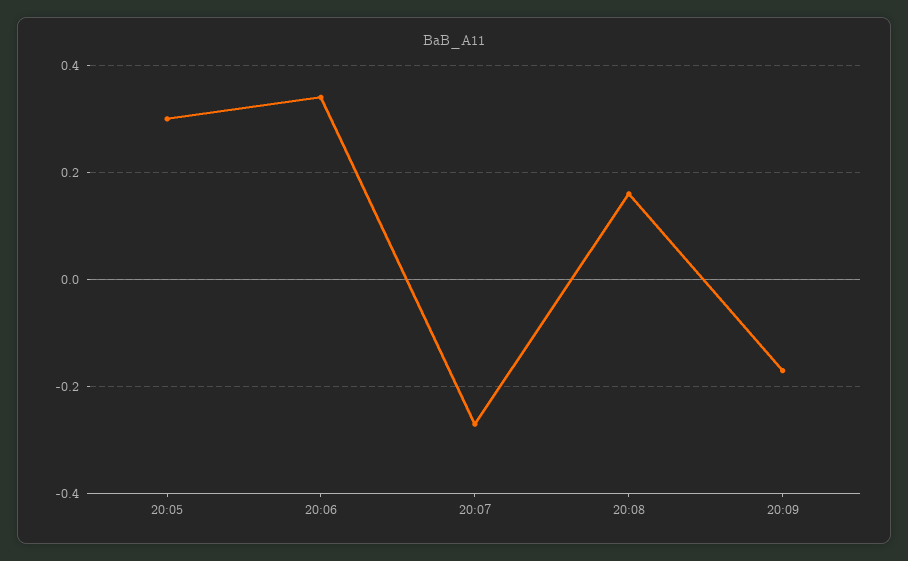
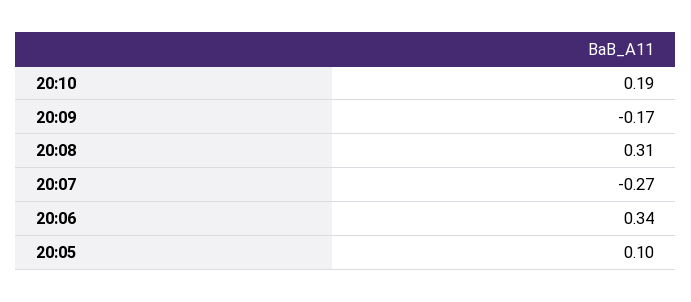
20:05: 0.3 -> 0.1
20:08: 0.15 -> 0.31
20:10: none -> 0.19

